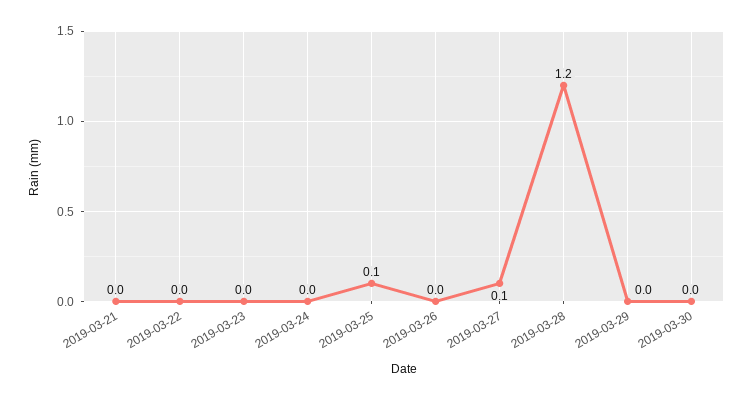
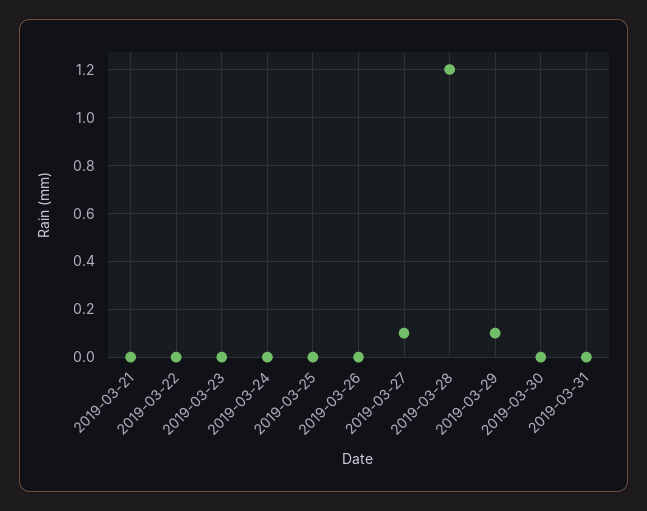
2019-03-25: 0.1 -> 0
2019-03-29: 0 -> 0.1
2019-03-31: none -> 0

